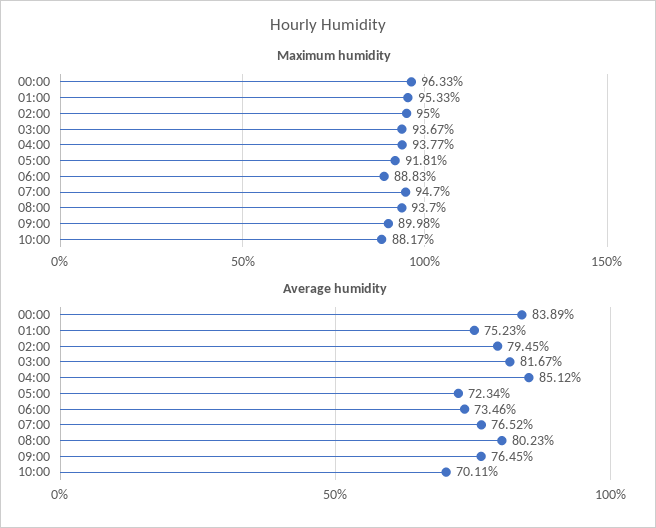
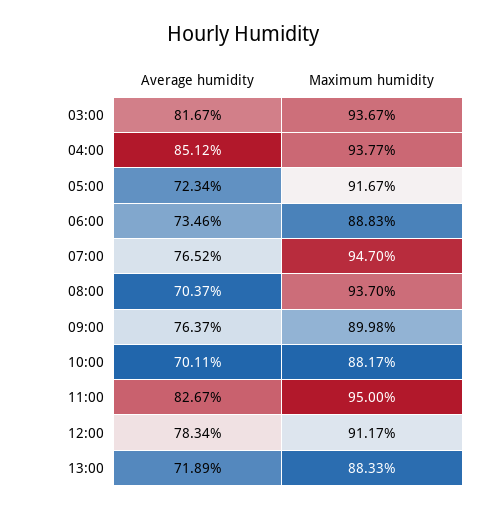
Maximum humidity, 00:00: 96.33 -> none
Maximum humidity, 01:00: 95.33 -> none
Maximum humidity, 02:00: 95 -> none
Maximum humidity, 05:00: 91.81 -> 91.67
Average humidity, 00:00: 83.89 -> none
Average humidity, 01:00: 75.23 -> none
Average humidity, 02:00: 79.45 -> none
Average humidity, 08:00: 80.23 -> 70.37
Average humidity, 09:00: 76.45 -> 76.37
Average humidity, 11:00: none -> 82.67
Maximum humidity, 11:00: none -> 95
Average humidity, 12:00: none -> 78.34
Maximum humidity, 12:00: none -> 91.17
Average humidity, 13:00: none -> 71.89
Maximum humidity, 13:00: none -> 88.33

